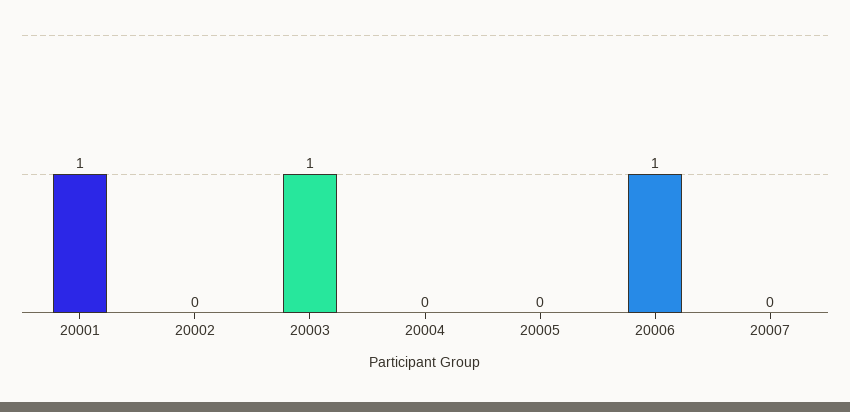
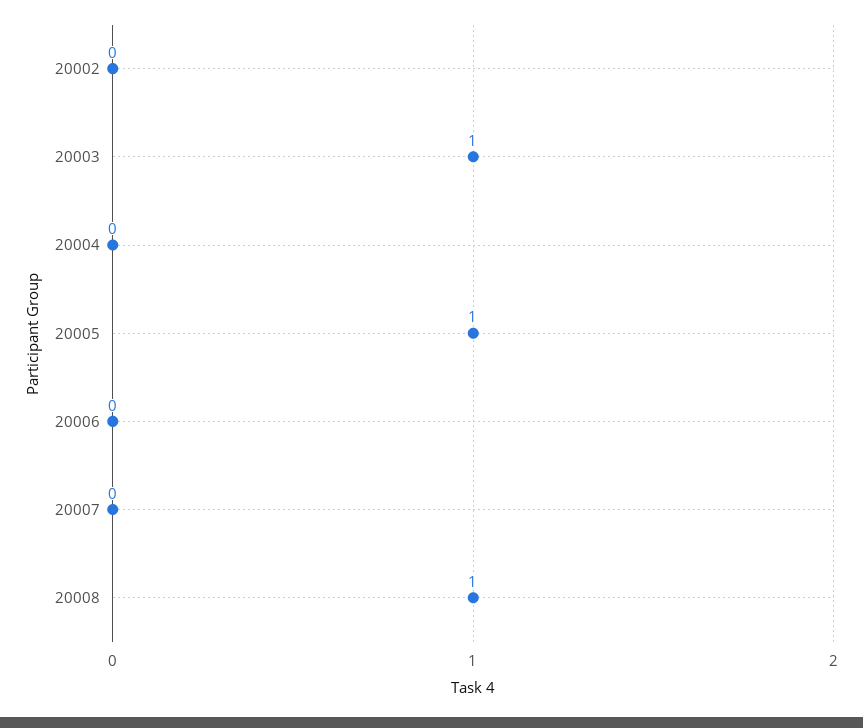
20001: 1 -> none
20005: 0 -> 1
20006: 1 -> 0
20008: none -> 1

